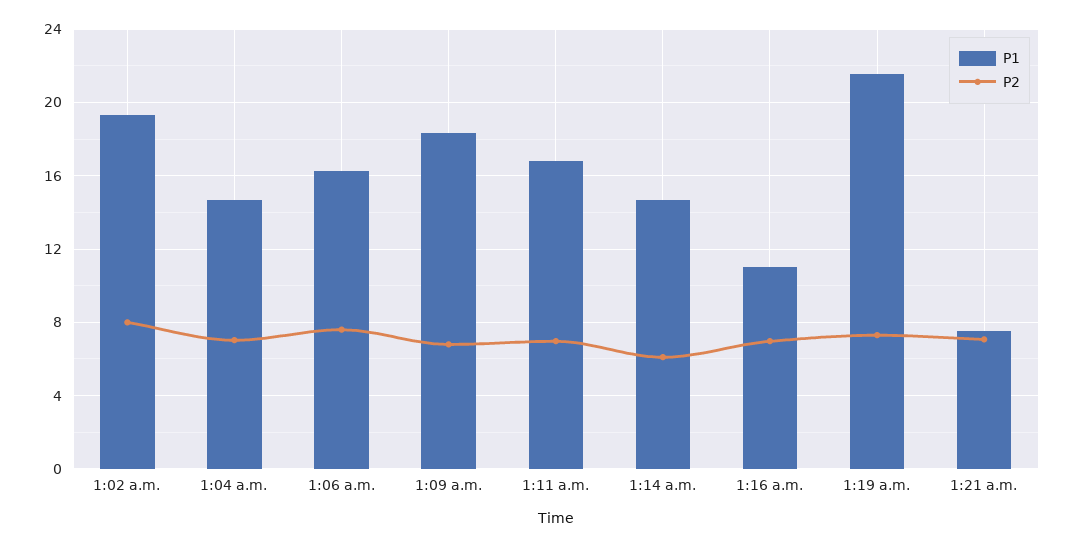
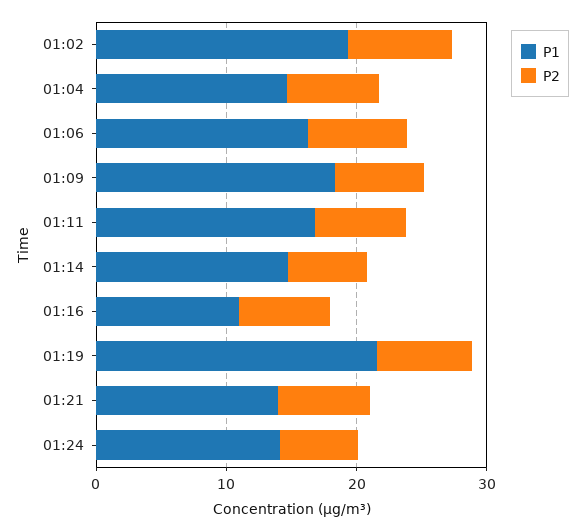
P1, 1:21 a.m.: 7.5 -> 14
P1, 01:24: none -> 14
P2, 01:24: none -> 6

